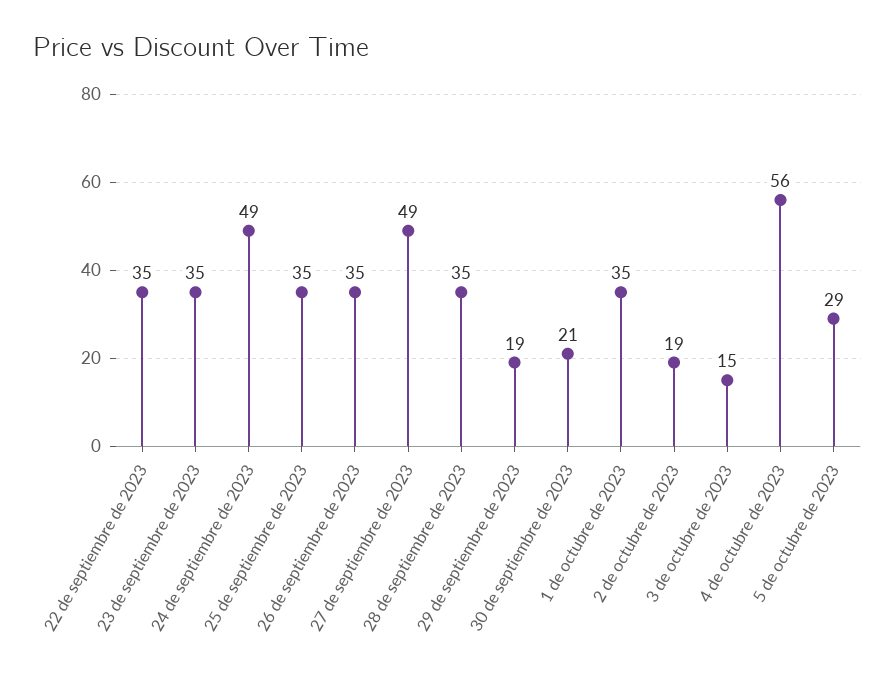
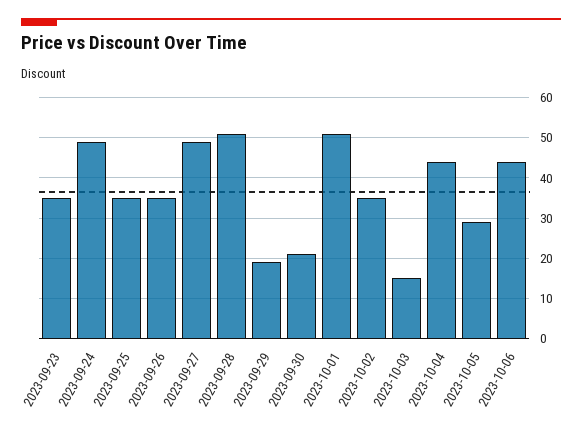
22 de septiembre de 2023: 35 -> none
28 de septiembre de 2023: 35 -> 50
1 de octubre de 2023: 35 -> 50
2 de octubre de 2023: 19 -> 35
4 de octubre de 2023: 56 -> 45
2023-10-06: none -> 45

